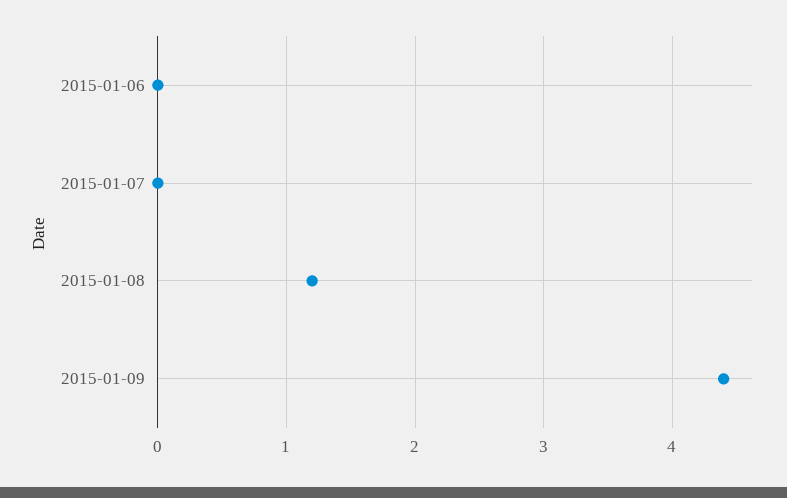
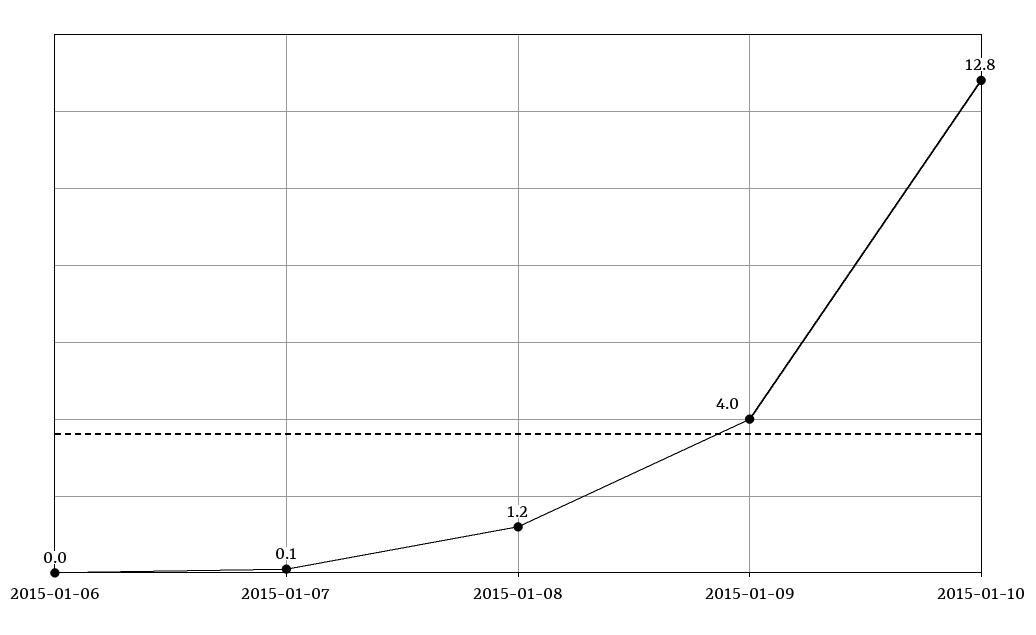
2015-01-07: 0 -> 0.1
2015-01-09: 4.4 -> 4
2015-01-10: none -> 12.8

